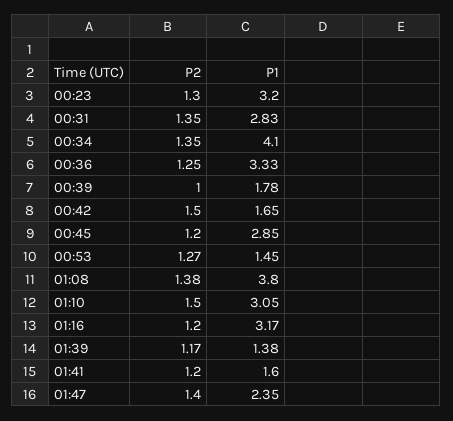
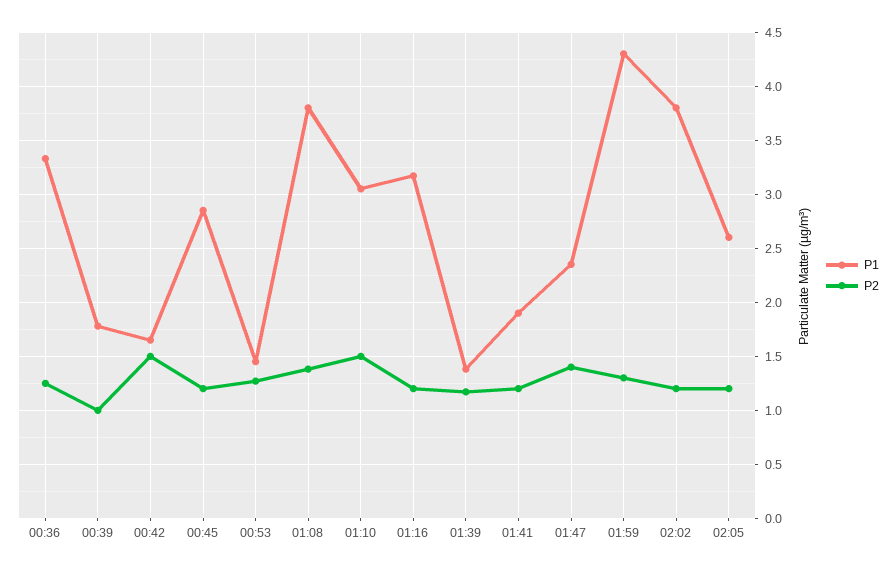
P2, 00:23: 1.3 -> none
P1, 00:23: 3.2 -> none
P2, 00:31: 1.35 -> none
P1, 00:31: 2.83 -> none
P2, 00:34: 1.35 -> none
P1, 00:34: 4.1 -> none
P1, 01:41: 1.6 -> 1.9
P1, 01:59: none -> 4.3
P2, 01:59: none -> 1.3
P1, 02:02: none -> 3.8
P2, 02:02: none -> 1.2
P1, 02:05: none -> 2.6
P2, 02:05: none -> 1.2

